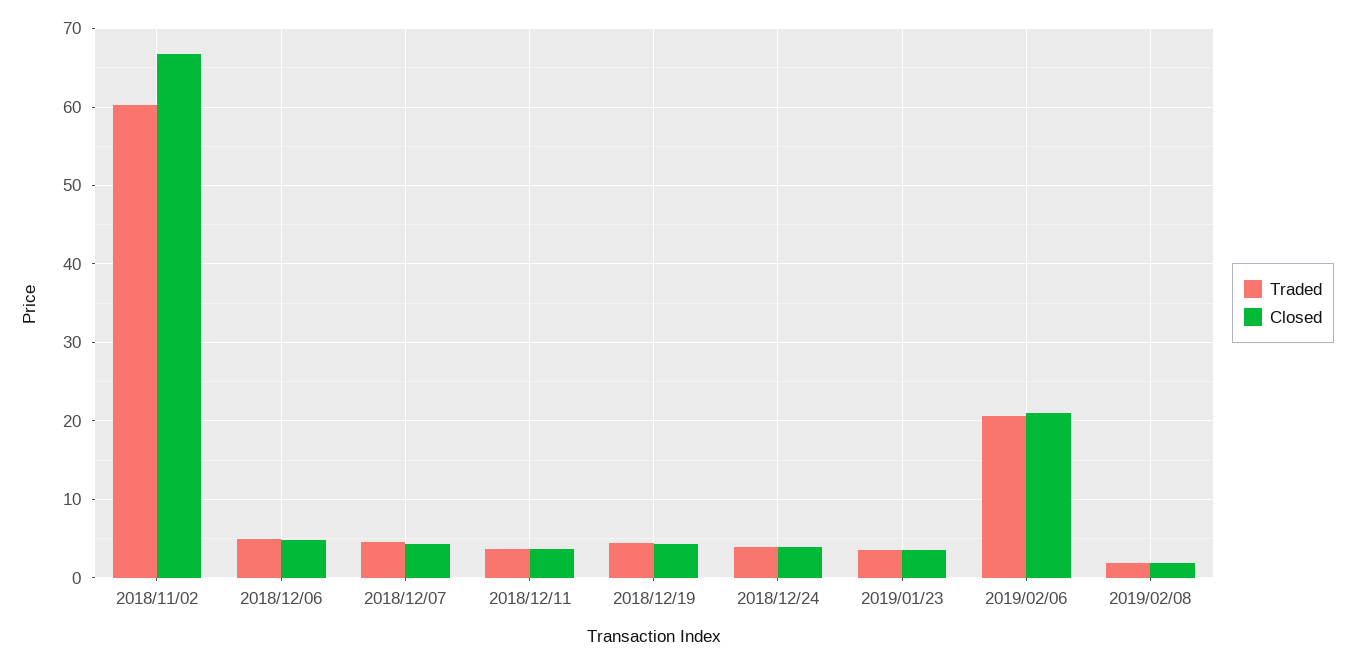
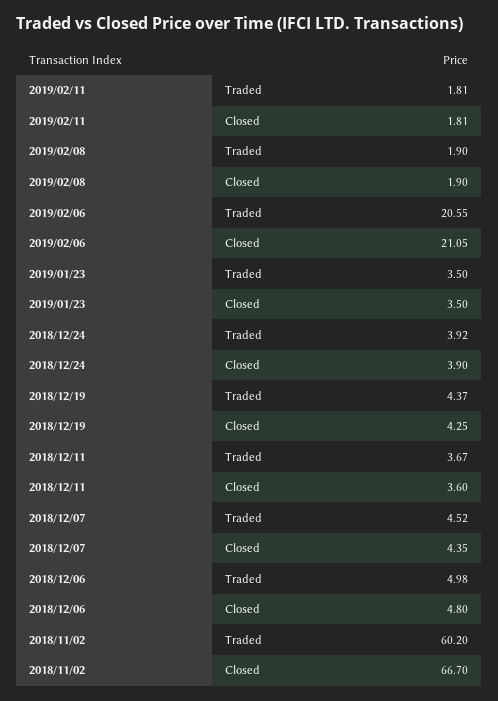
Traded, 2019/02/11: none -> 1.81
Closed, 2019/02/11: none -> 1.81

